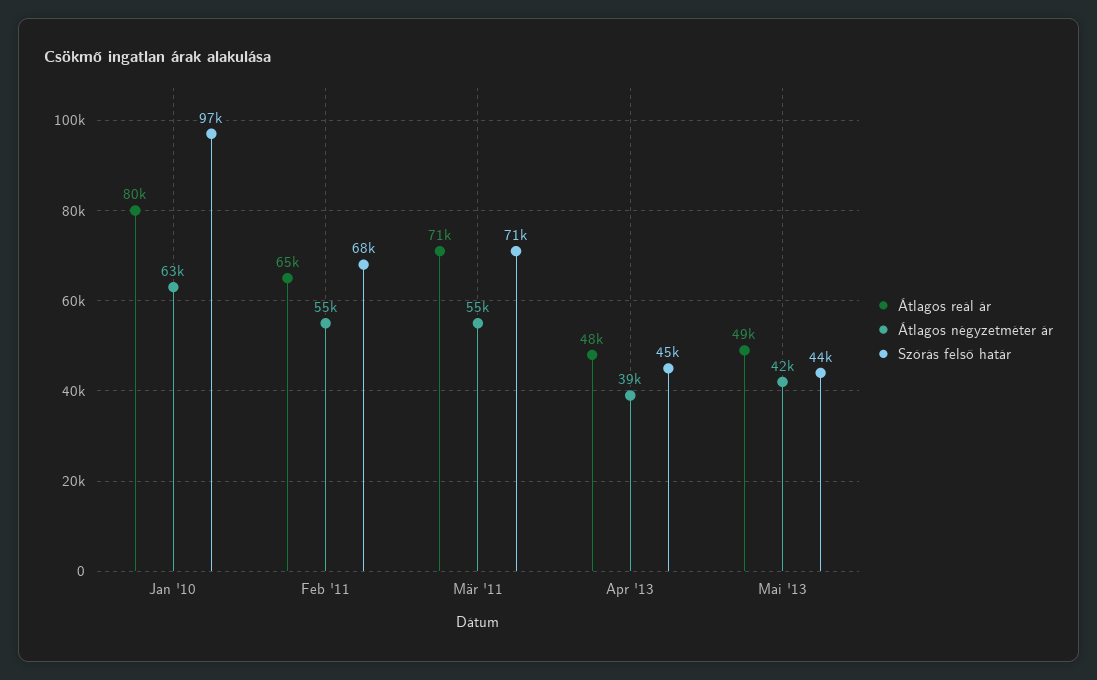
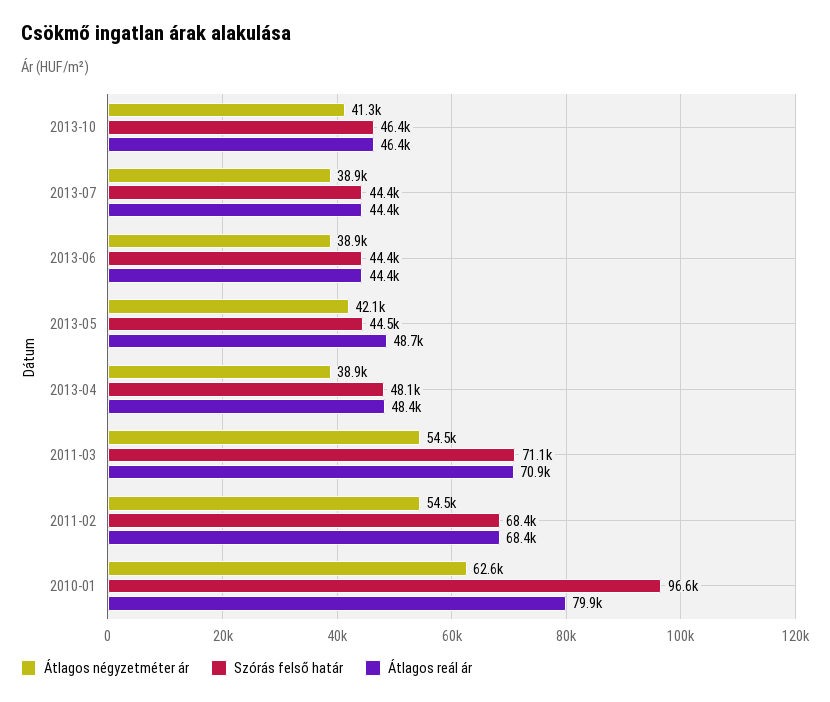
Átlagos reál ár, Feb '11: 65000 -> 68400
Szórás felső határ, Apr '13: 45000 -> 48100
Átlagos négyzetméter ár, 2013-10: none -> 41300
Szórás felső határ, 2013-10: none -> 46400
Átlagos reál ár, 2013-10: none -> 46400
Átlagos négyzetméter ár, 2013-07: none -> 38900
Szórás felső határ, 2013-07: none -> 44400
Átlagos reál ár, 2013-07: none -> 44400
Átlagos négyzetméter ár, 2013-06: none -> 38900
Szórás felső határ, 2013-06: none -> 44400
Átlagos reál ár, 2013-06: none -> 44400

